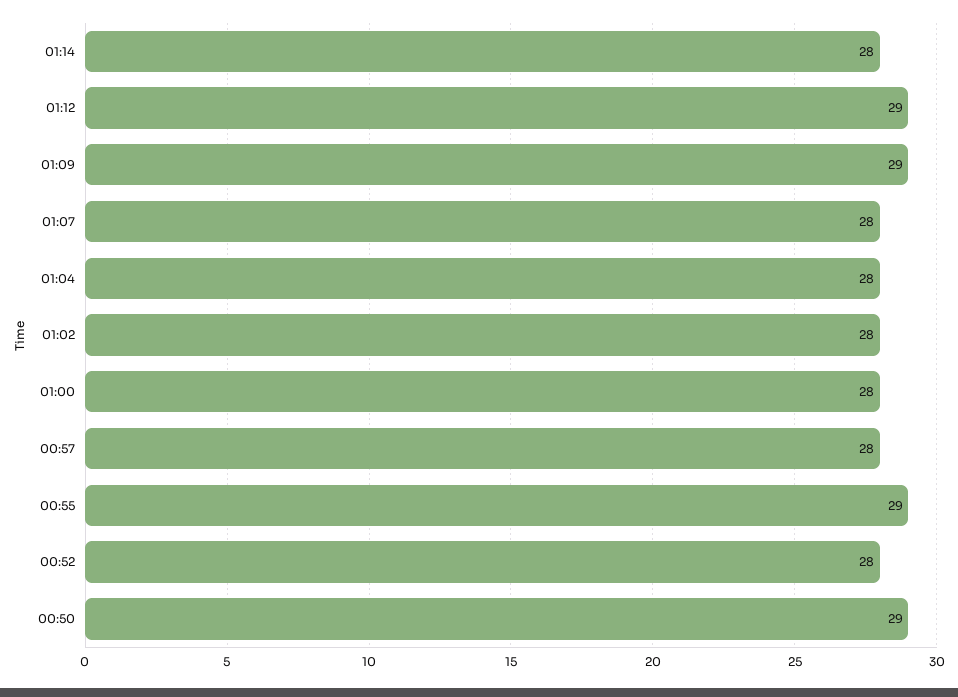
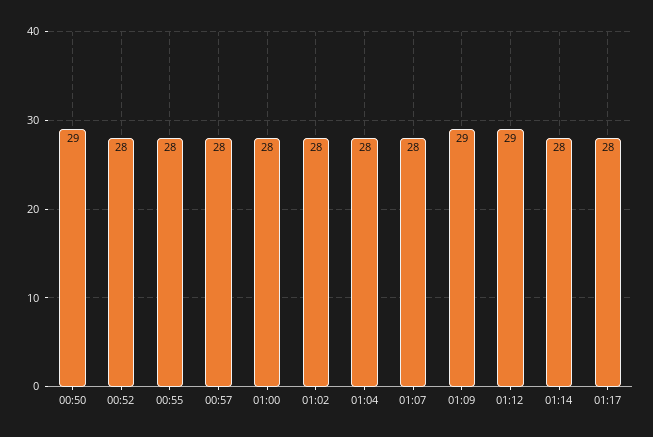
00:55: 29 -> 28
01:17: none -> 28

